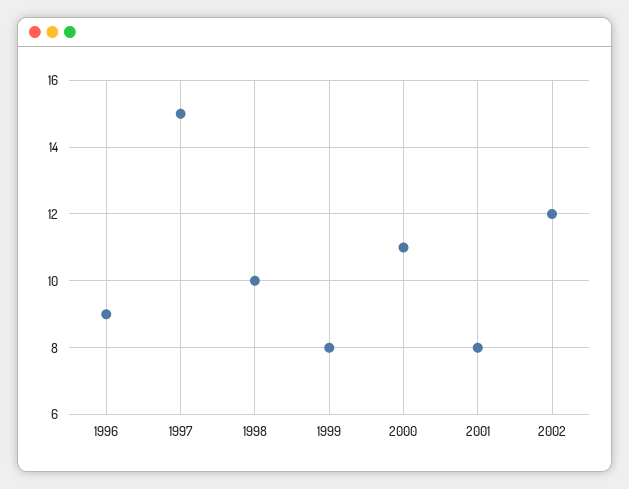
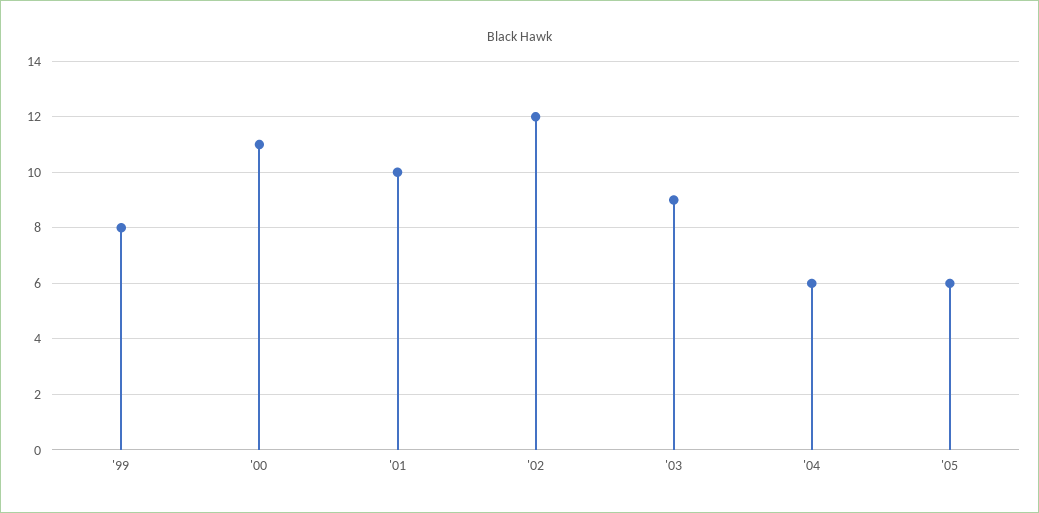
1996: 9 -> none
1997: 15 -> none
1998: 10 -> none
2001: 8 -> 10
'03: none -> 9
'04: none -> 6
'05: none -> 6

